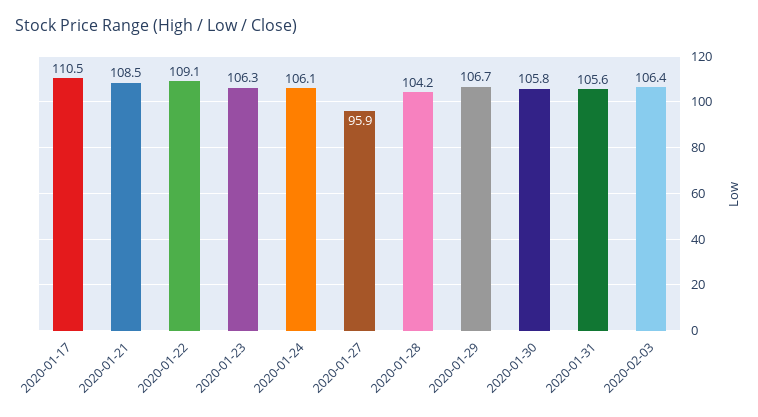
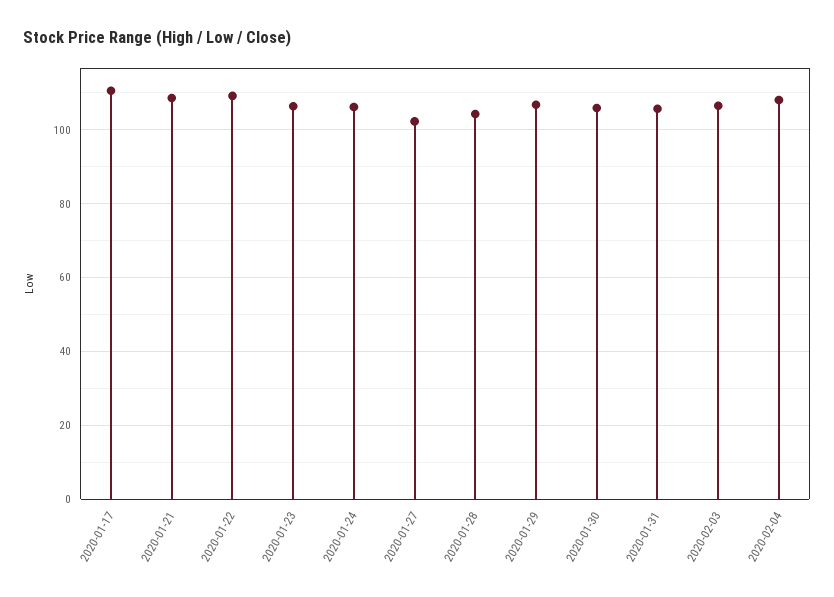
2020-01-27: 95.9 -> 102
2020-02-04: none -> 108

